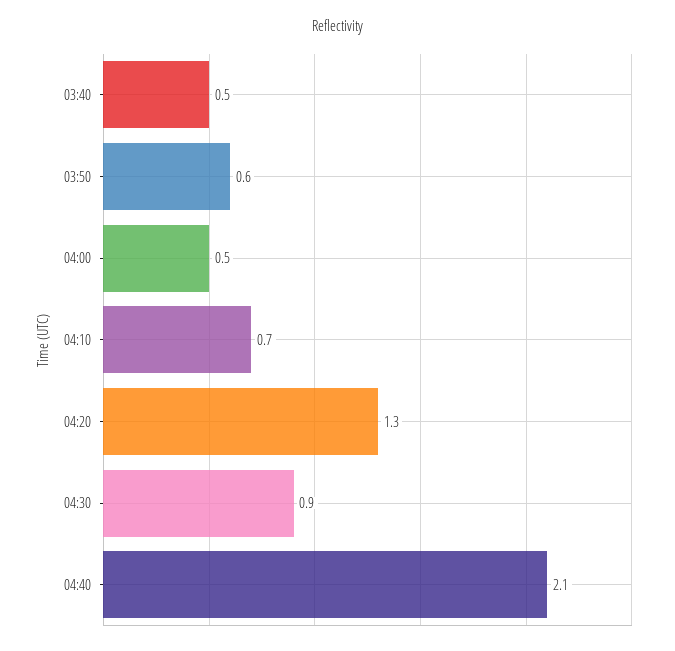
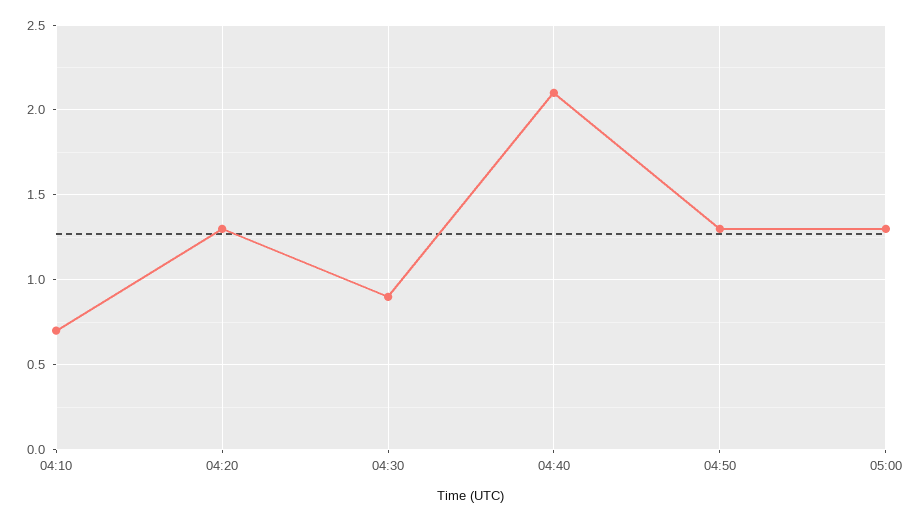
03:40: 0.5 -> none
03:50: 0.6 -> none
04:00: 0.5 -> none
04:50: none -> 1.3
05:00: none -> 1.3

